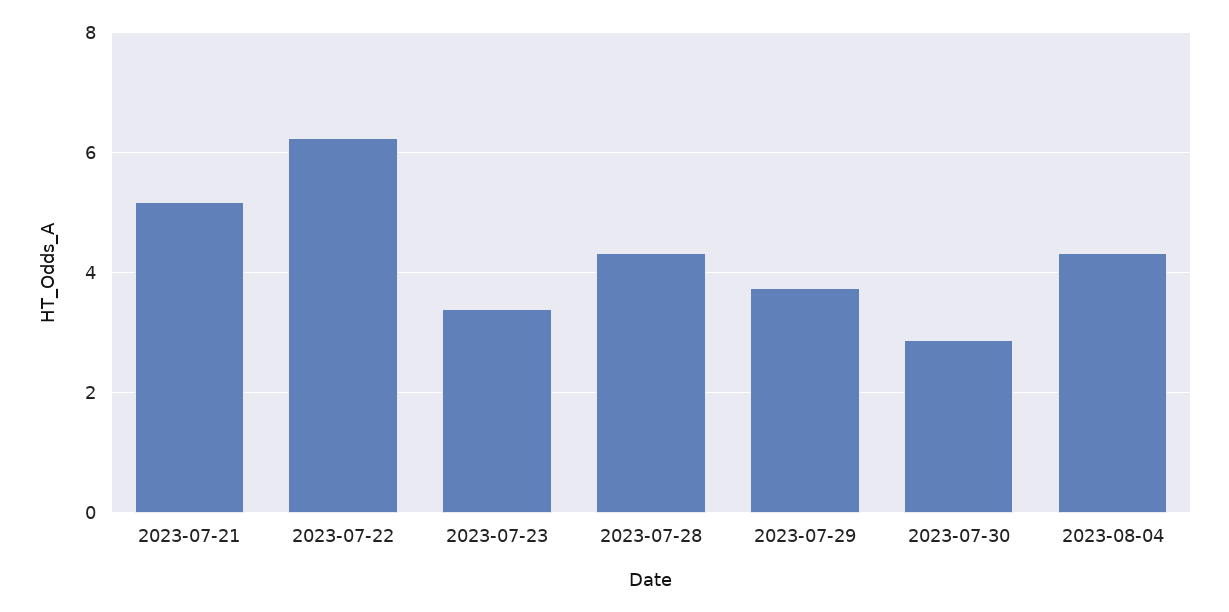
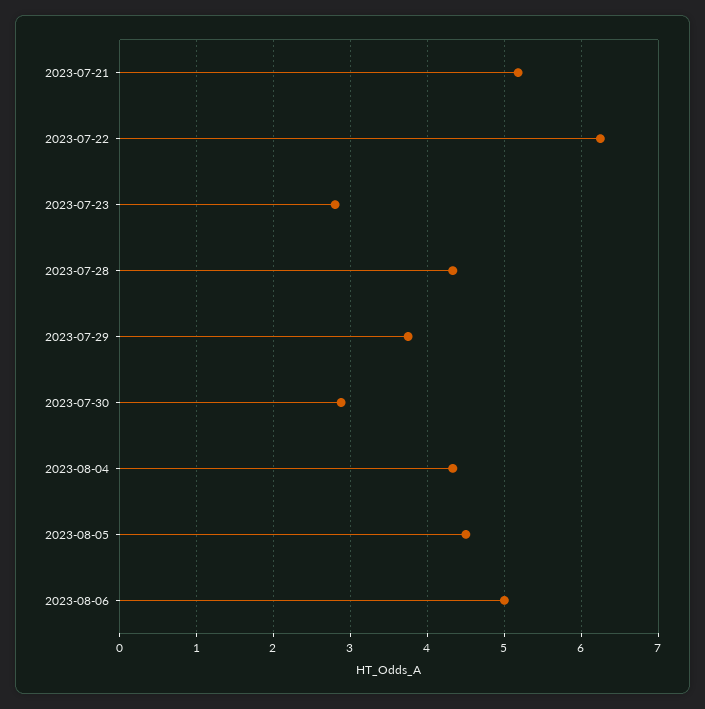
2023-07-23: 3.4 -> 2.8
2023-08-05: none -> 4.5
2023-08-06: none -> 5

